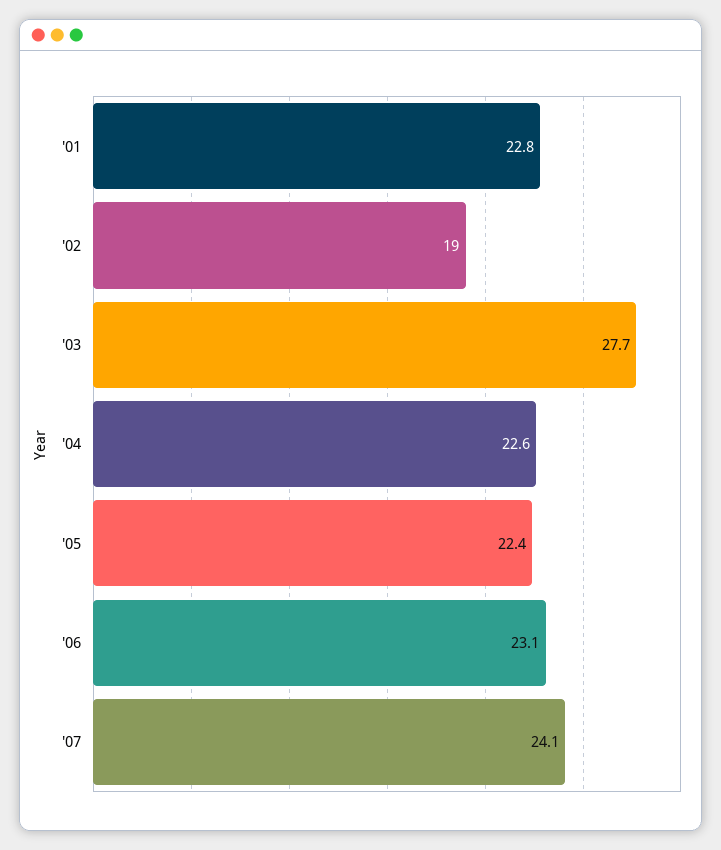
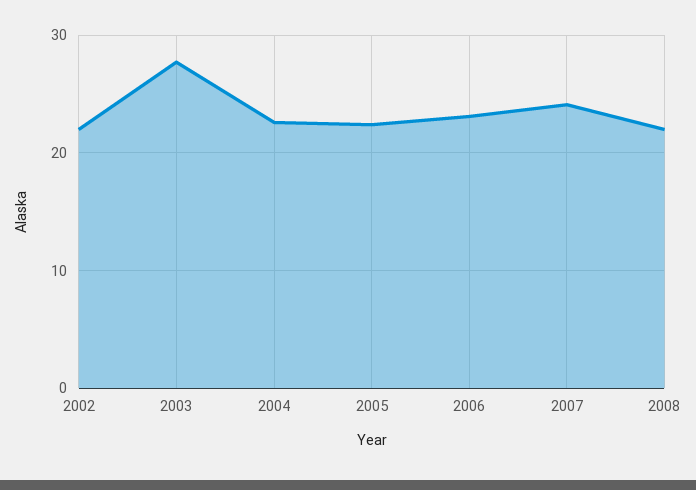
'01: 22.8 -> none
'02: 19 -> 22
2008: none -> 22

